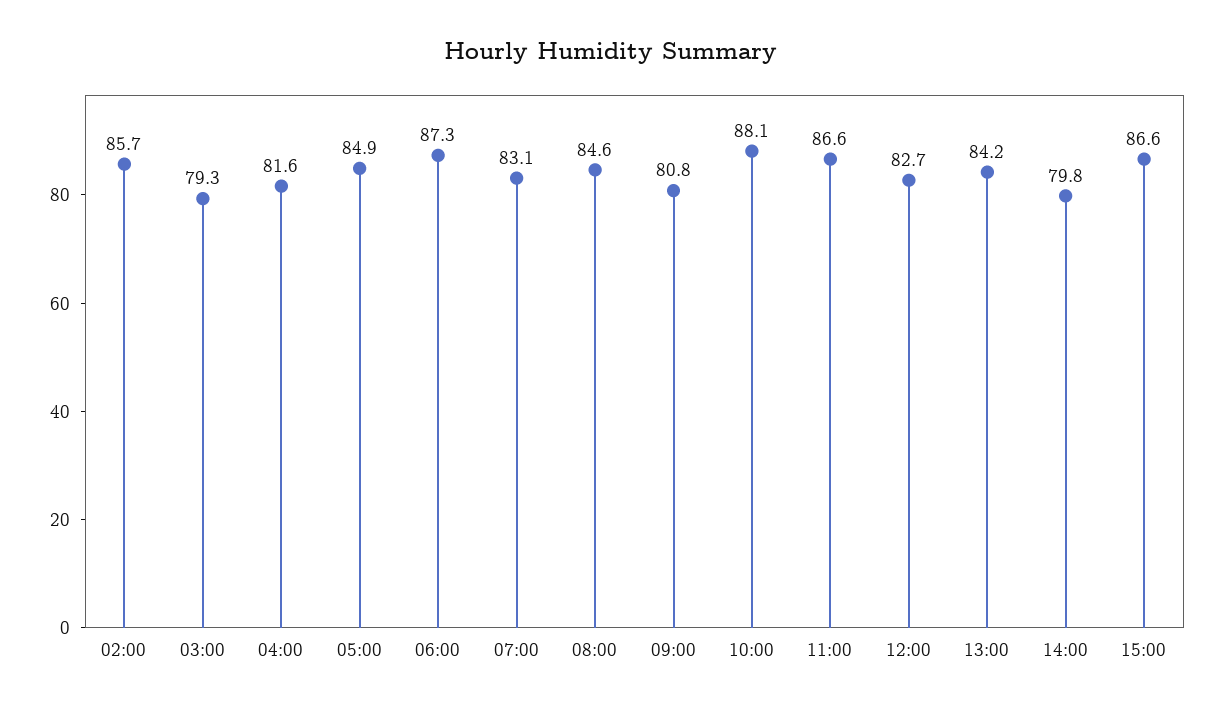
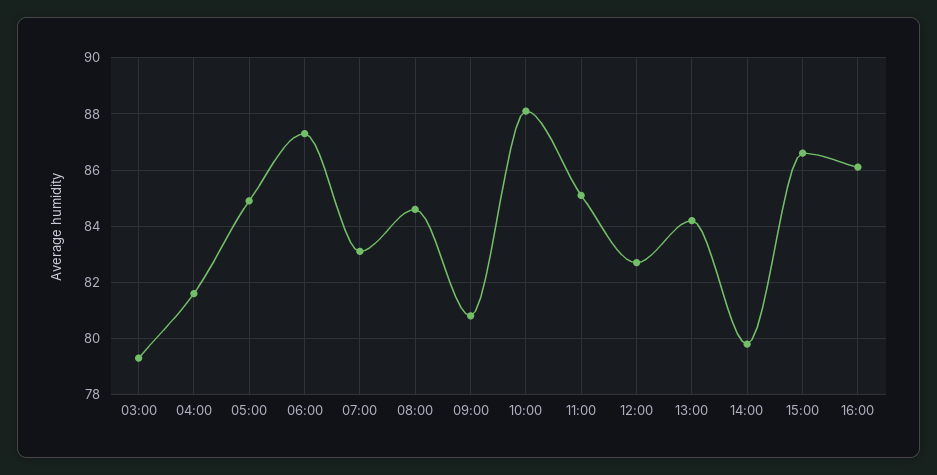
02:00: 85.7 -> none
11:00: 86.6 -> 85
16:00: none -> 86

